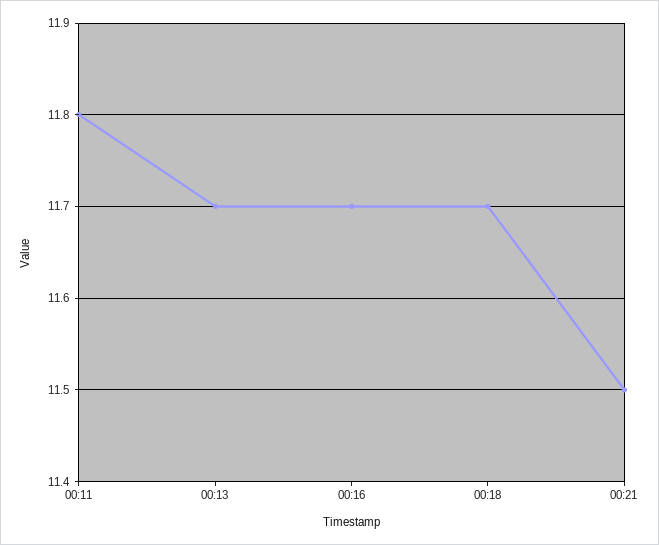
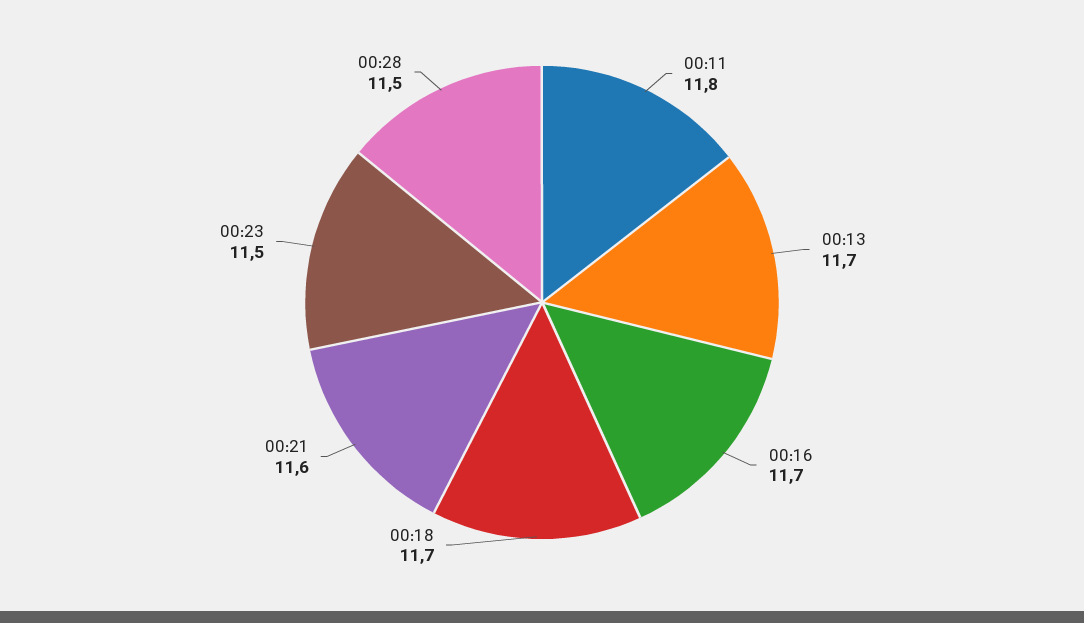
00:21: 11.5 -> 11.6
00:23: none -> 11.5
00:28: none -> 11.5

